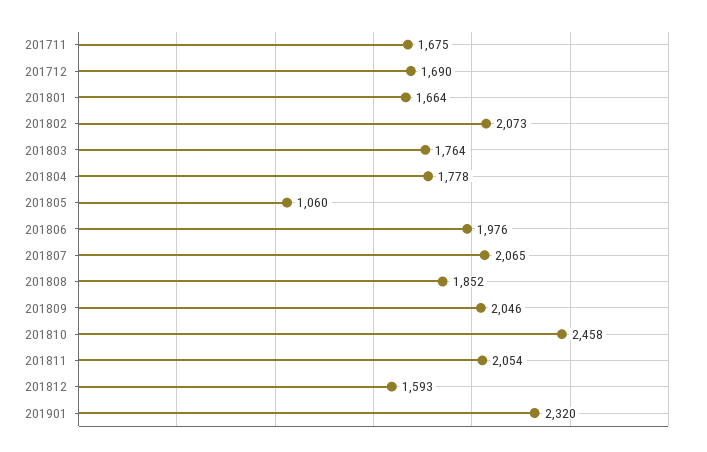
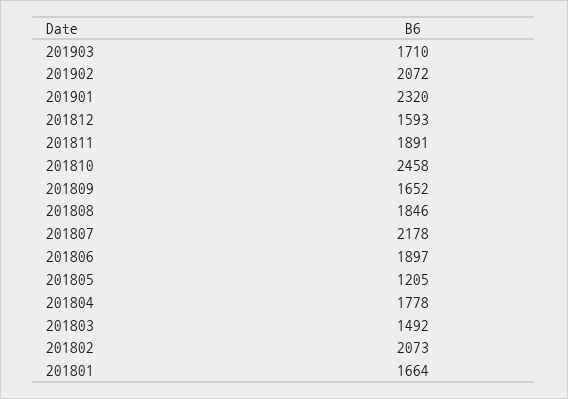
201711: 1675 -> none
201712: 1690 -> none
201803: 1764 -> 1492
201805: 1060 -> 1205
201806: 1976 -> 1897
201807: 2065 -> 2178
201808: 1852 -> 1846
201809: 2046 -> 1652
201811: 2054 -> 1891
201903: none -> 1710
201902: none -> 2072

